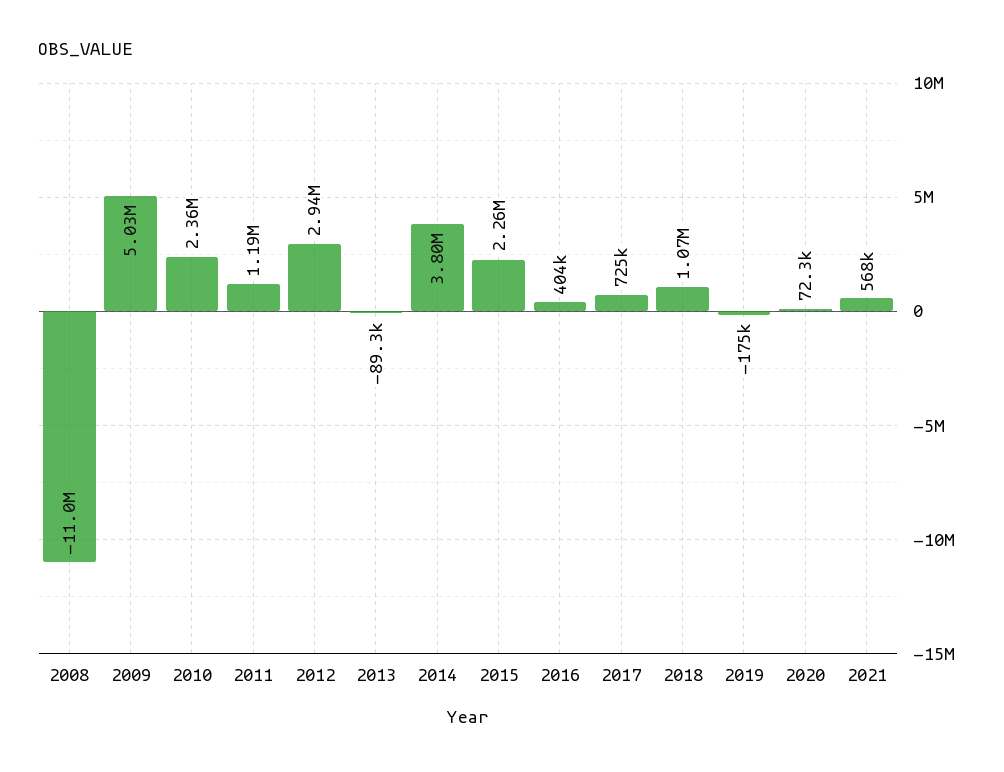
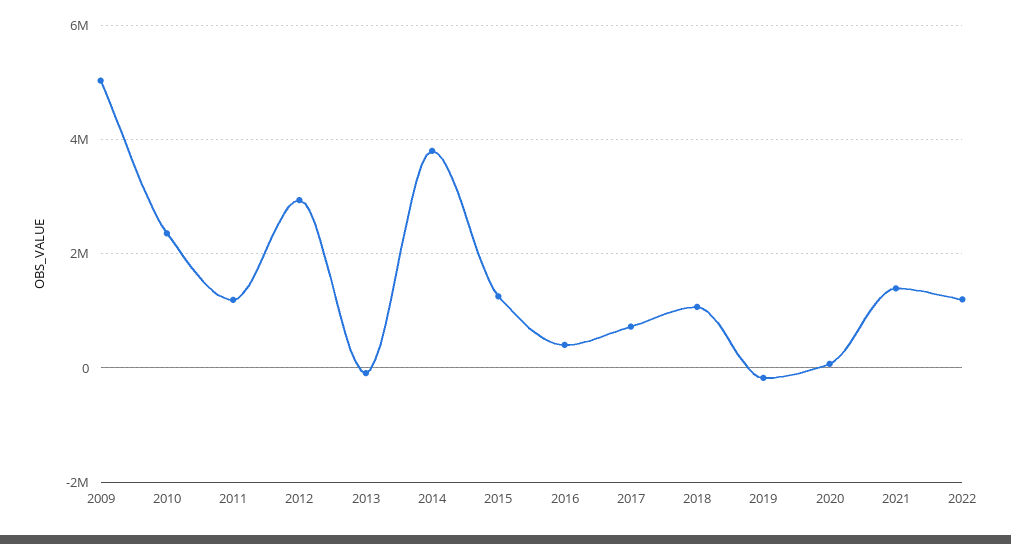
2008: -11000000 -> none
2015: 2260000 -> 1200000
2021: 568000 -> 1400000
2022: none -> 1200000

